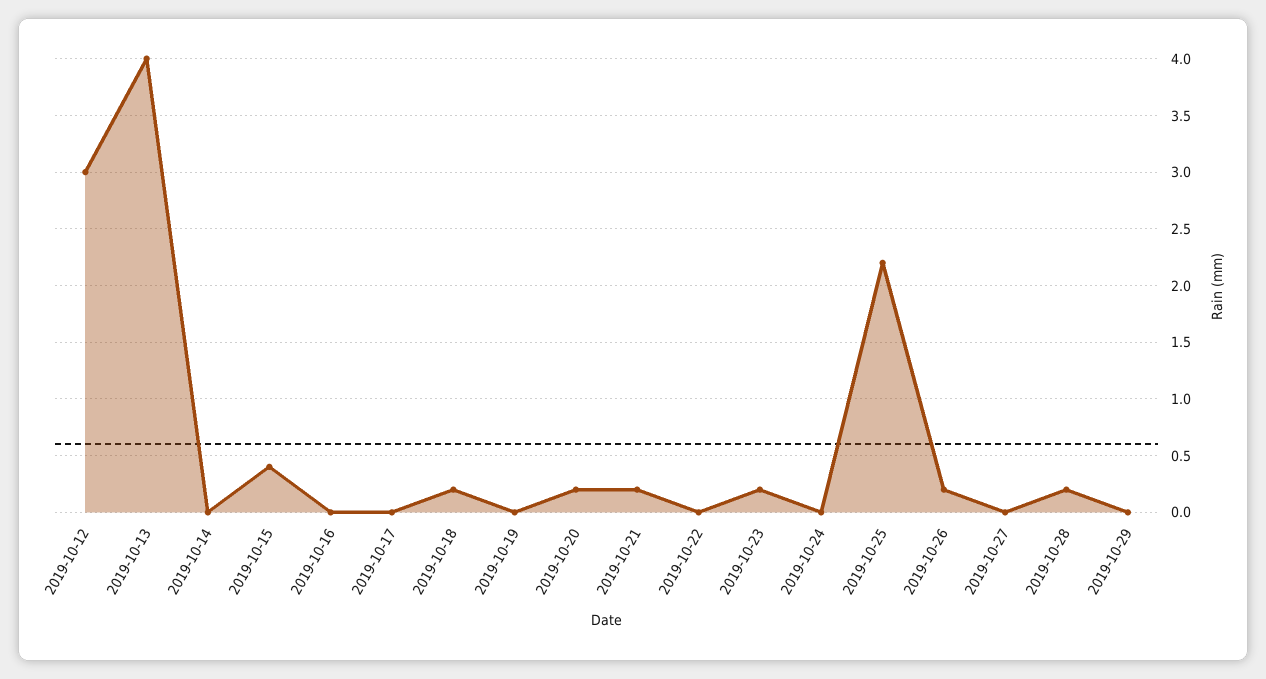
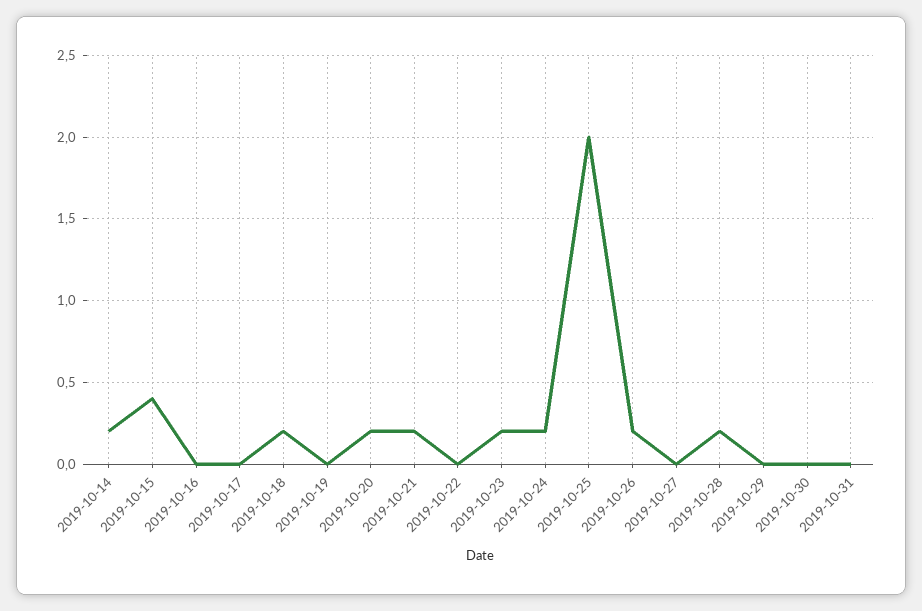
2019-10-12: 3 -> none
2019-10-13: 4 -> none
2019-10-14: 0 -> 0.2
2019-10-24: 0 -> 0.2
2019-10-25: 2.2 -> 2
2019-10-30: none -> 0
2019-10-31: none -> 0

